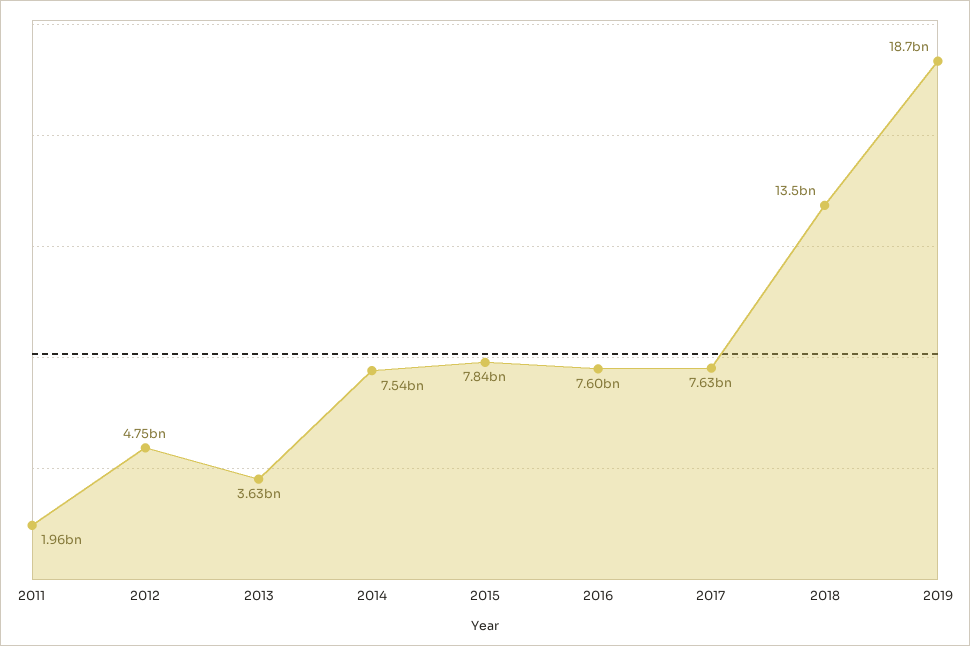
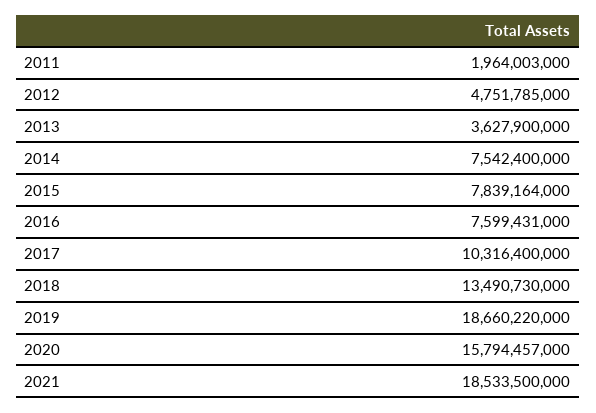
2017: 7630000000 -> 10316400000
2020: none -> 15794457000
2021: none -> 18533500000

